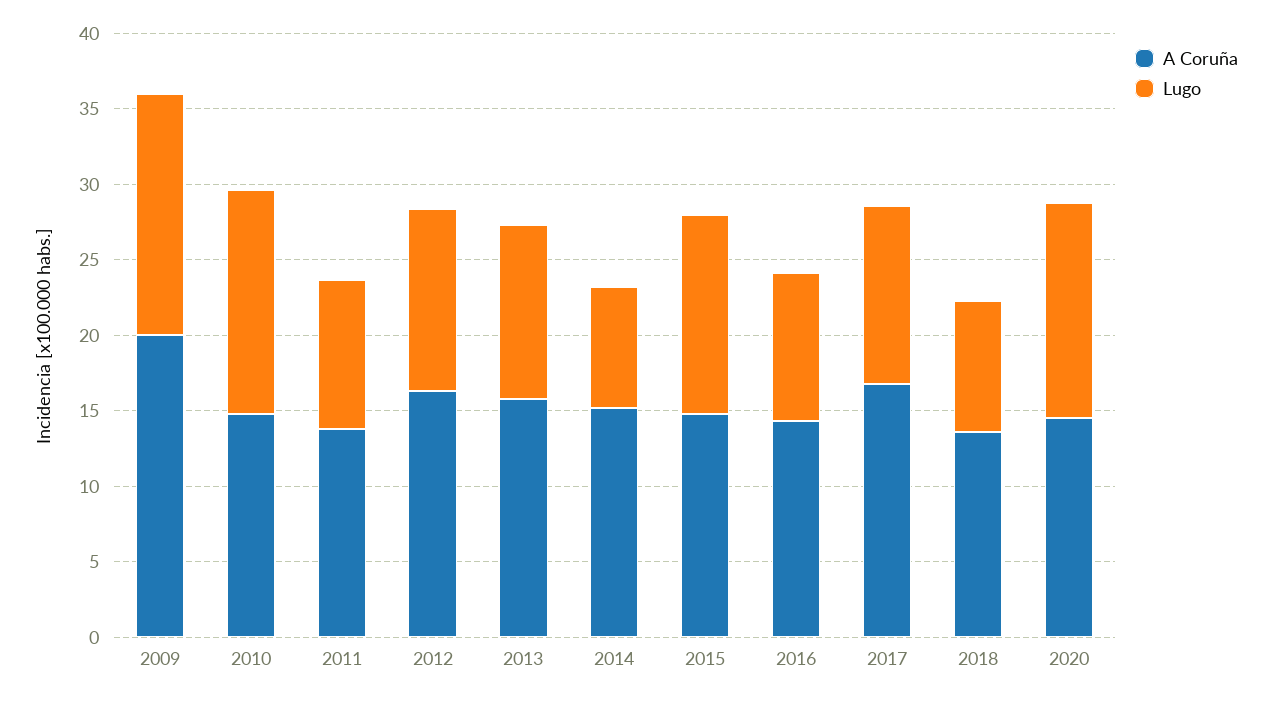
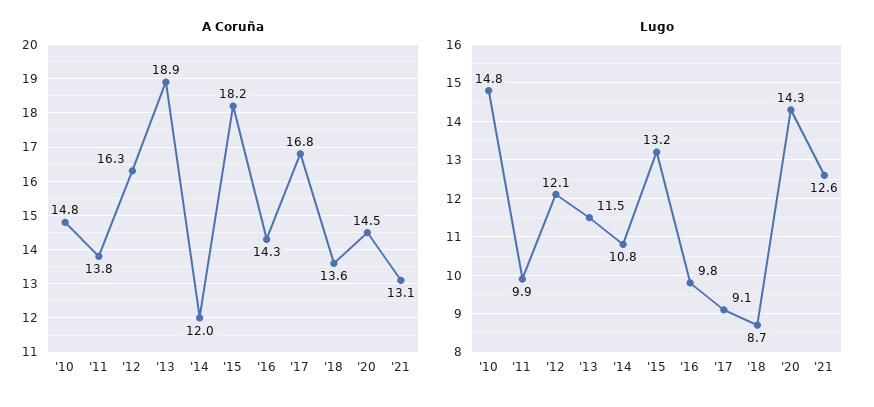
A Coruña, 2009: 20 -> none
Lugo, 2009: 16 -> none
A Coruña, 2013: 16 -> 18.9
A Coruña, 2014: 15 -> 12
Lugo, 2014: 8 -> 10.8
A Coruña, 2015: 15 -> 18.2
Lugo, 2017: 12 -> 9.1
A Coruña, '21: none -> 13.1
Lugo, '21: none -> 12.6

